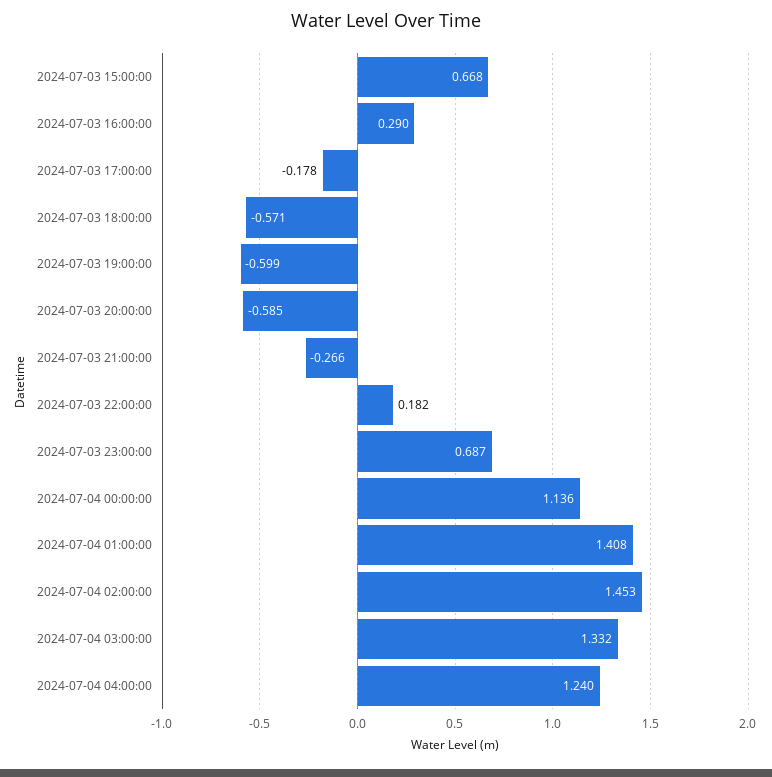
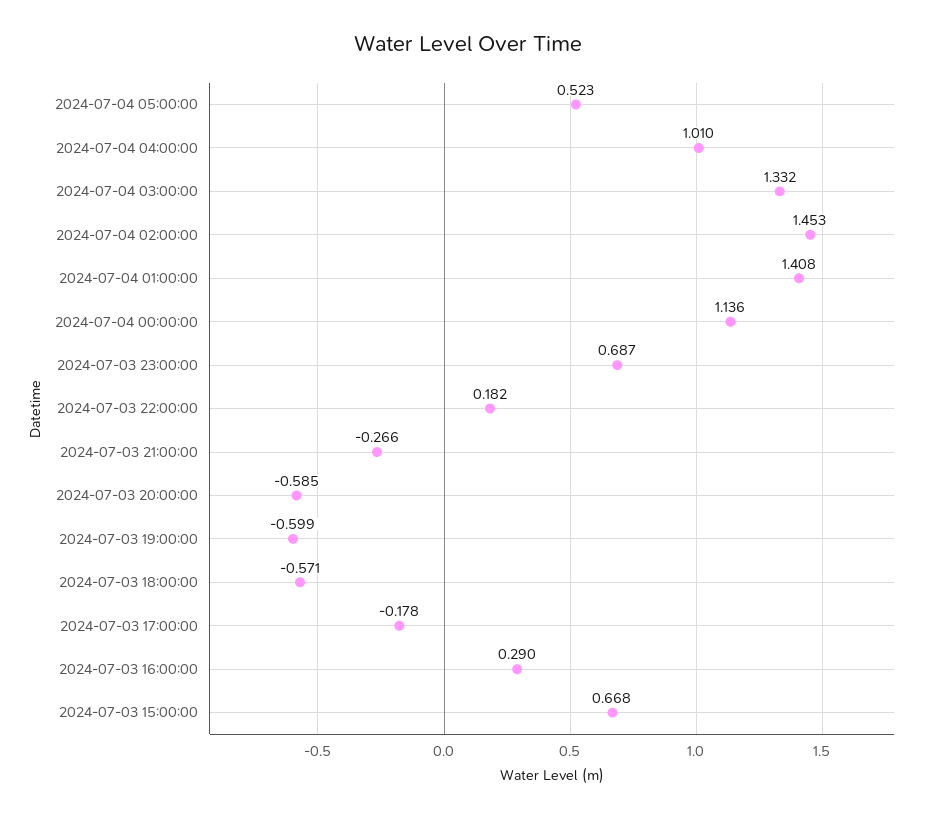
2024-07-04 04:00:00: 1.24 -> 1.01
2024-07-04 05:00:00: none -> 0.523

